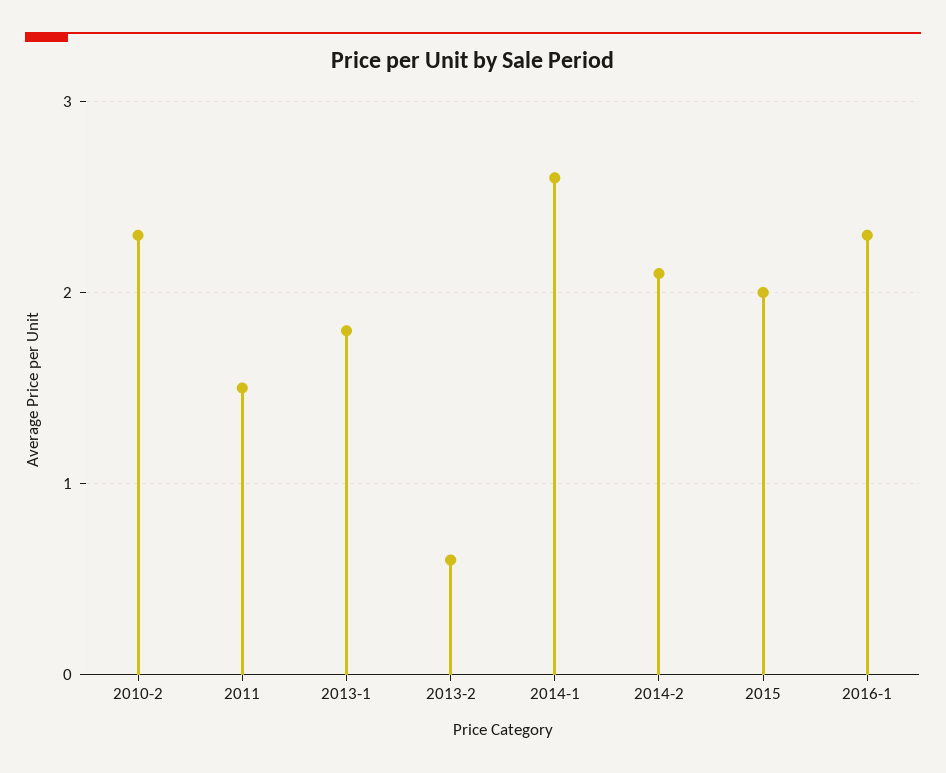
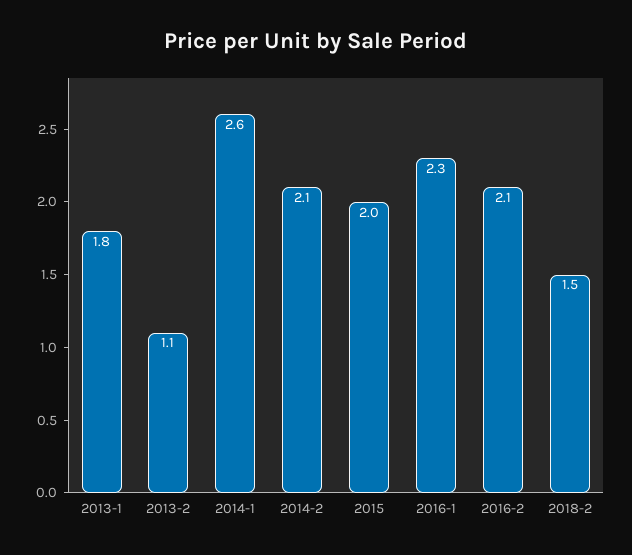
2010-2: 2.3 -> none
2011: 1.5 -> none
2013-2: 0.6 -> 1.1
2016-2: none -> 2.1
2018-2: none -> 1.5

